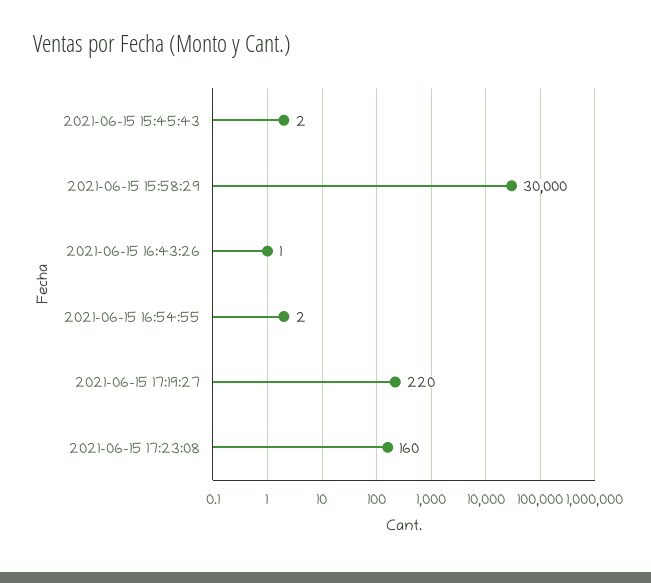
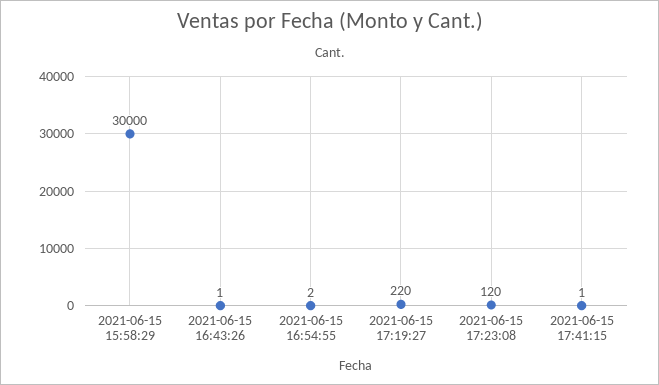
2021-06-15 15:45:43: 2 -> none
2021-06-15 17:23:08: 160 -> 120
2021-06-15 17:41:15: none -> 1

